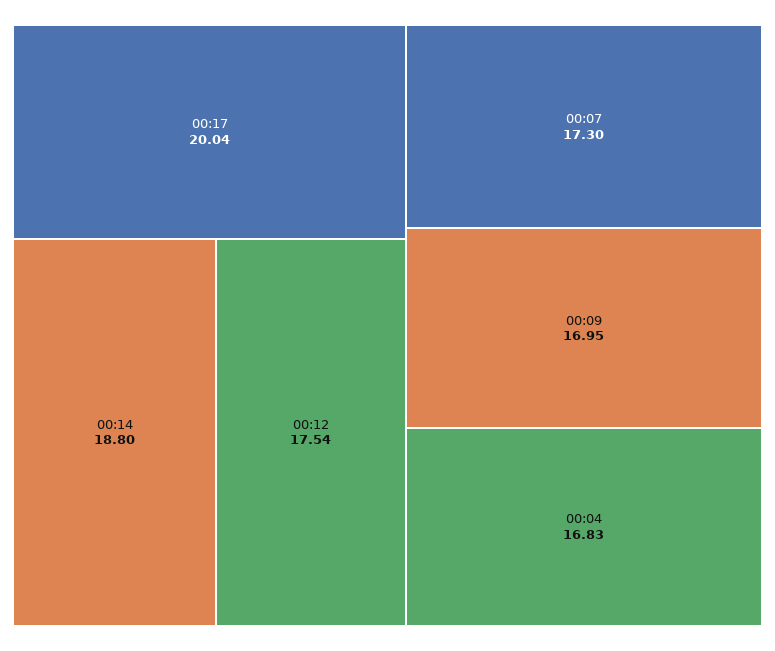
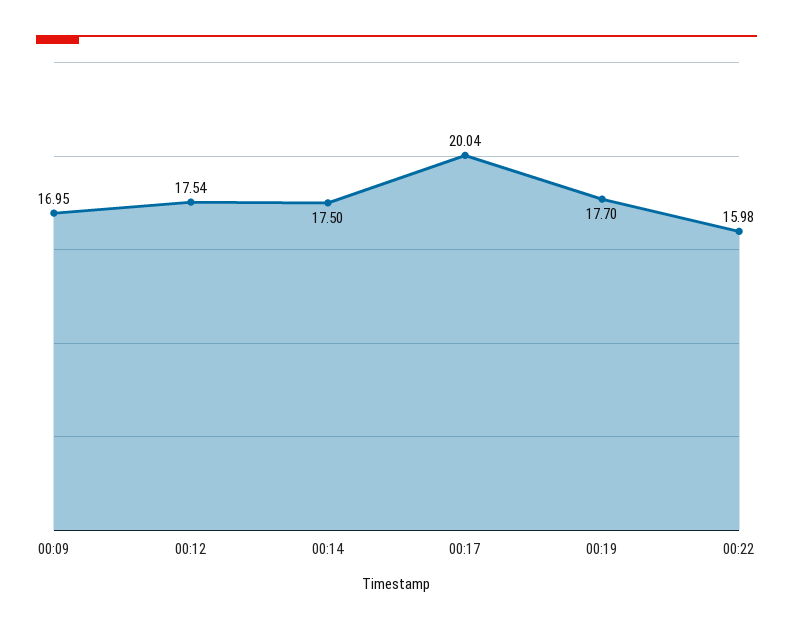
00:14: 18.8 -> 17.5
00:07: 17.3 -> none
00:04: 16.83 -> none
00:19: none -> 17.7
00:22: none -> 15.98

